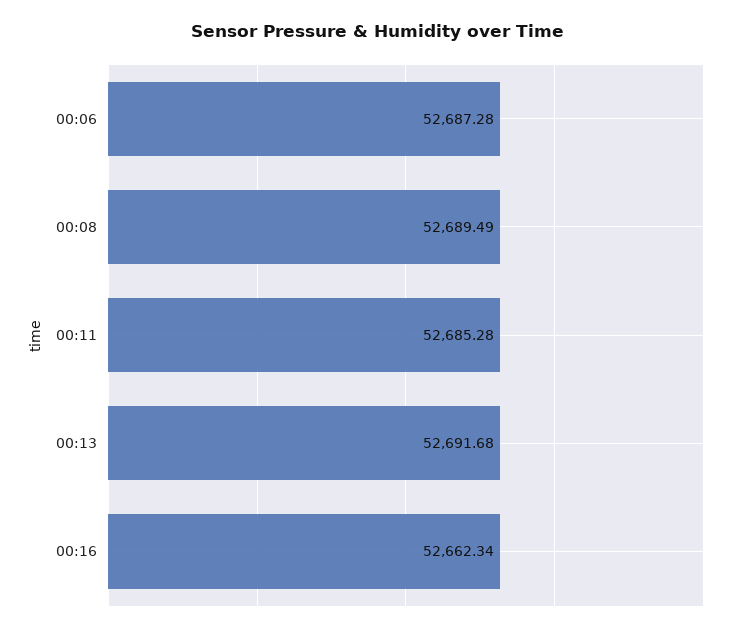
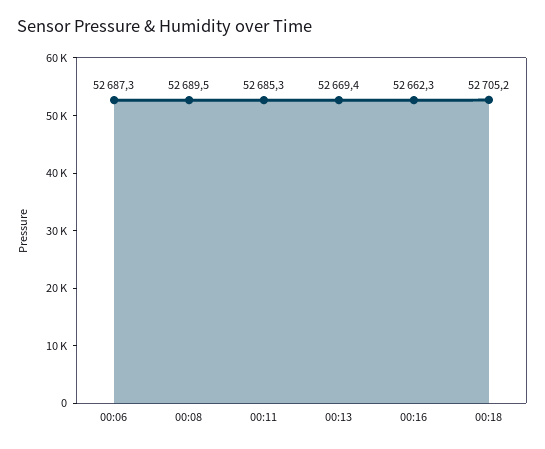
00:13: 52691.68 -> 52669.4
00:18: none -> 52705.2

